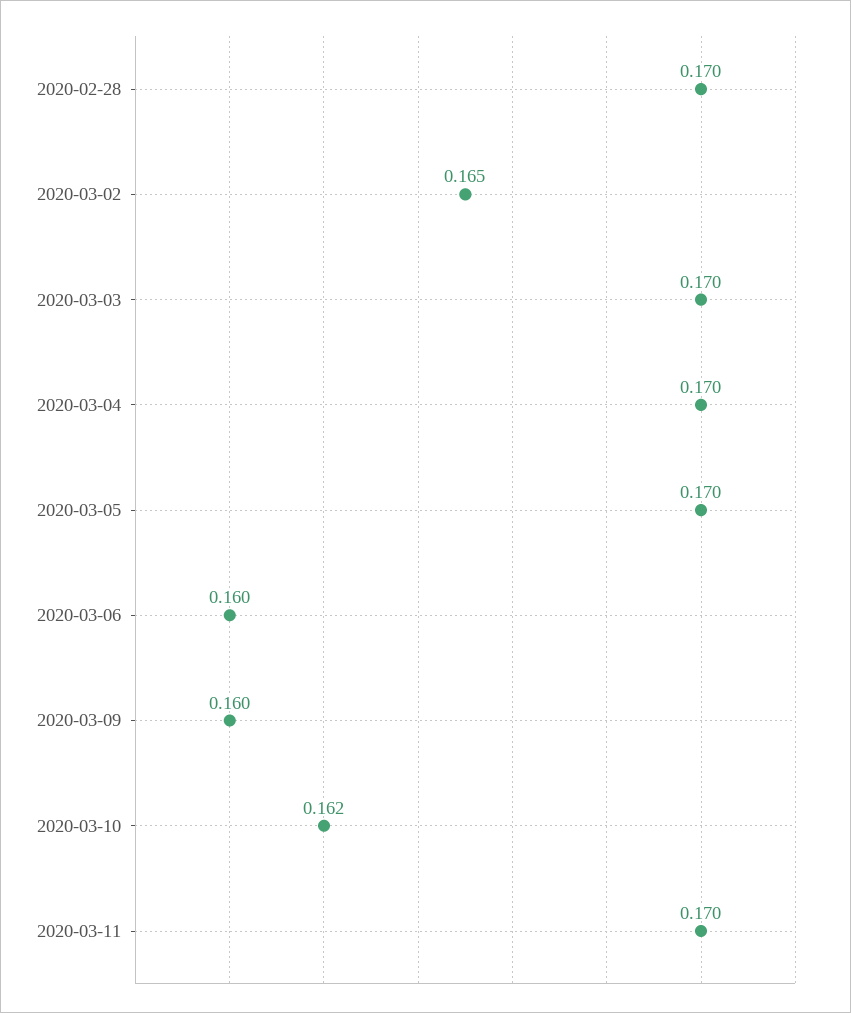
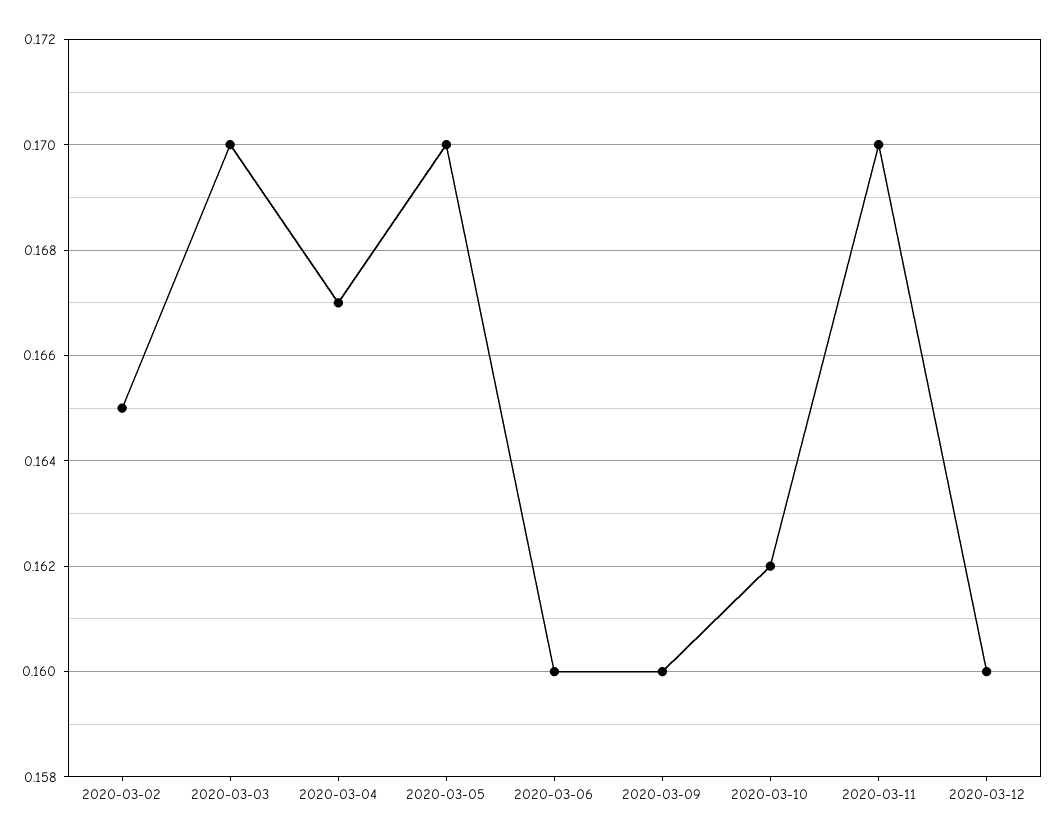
2020-02-28: 0.17 -> none
2020-03-04: 0.17 -> 0.167
2020-03-12: none -> 0.16

